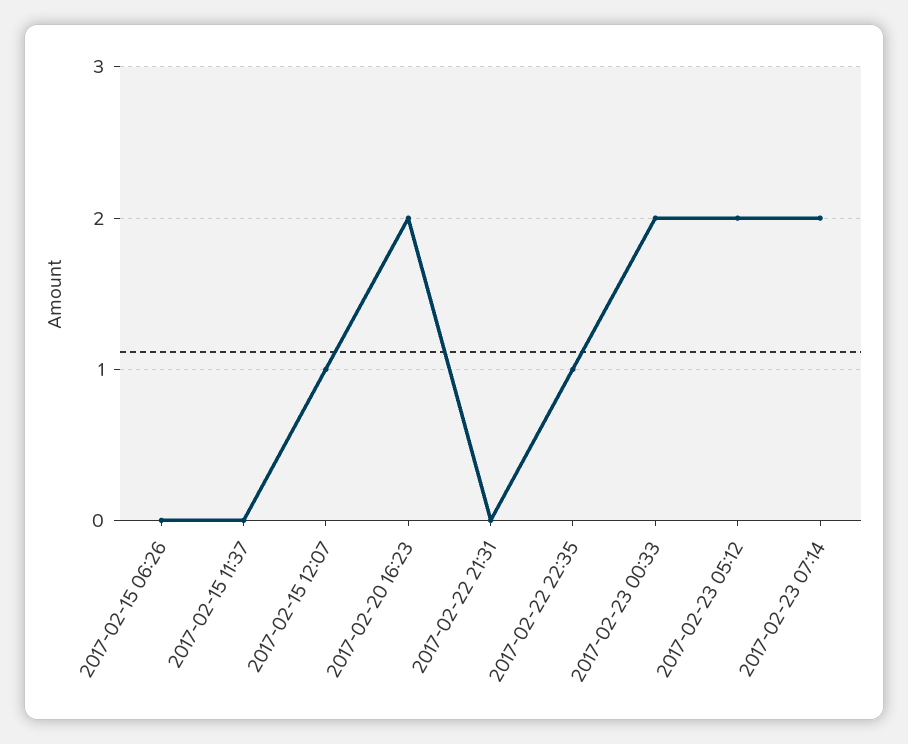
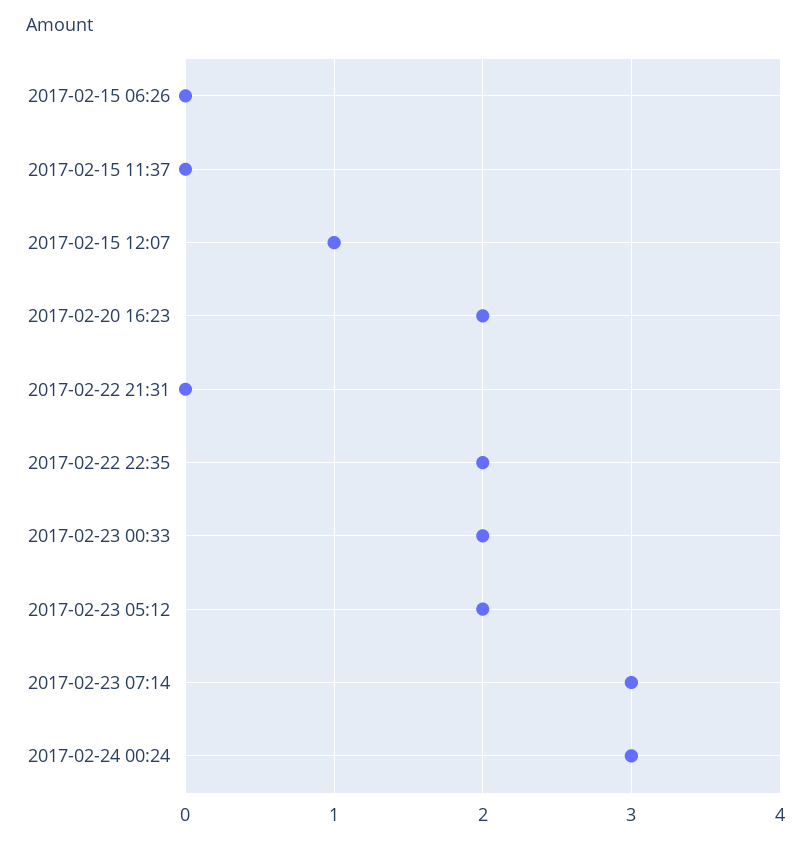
2017-02-22 22:35: 1 -> 2
2017-02-23 07:14: 2 -> 3
2017-02-24 00:24: none -> 3

